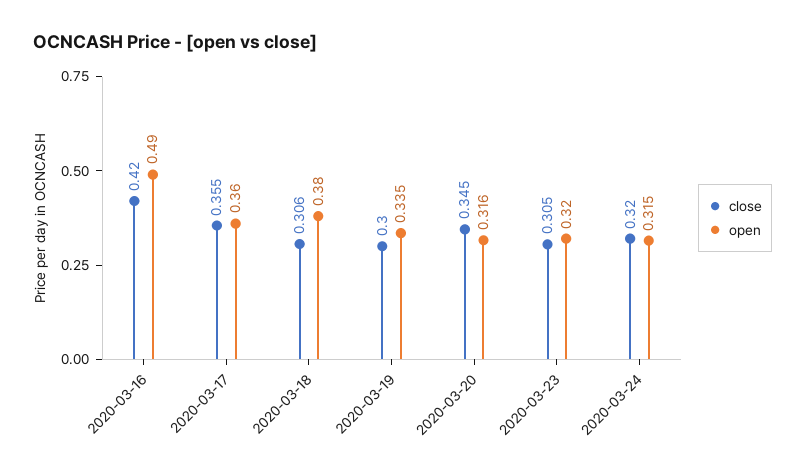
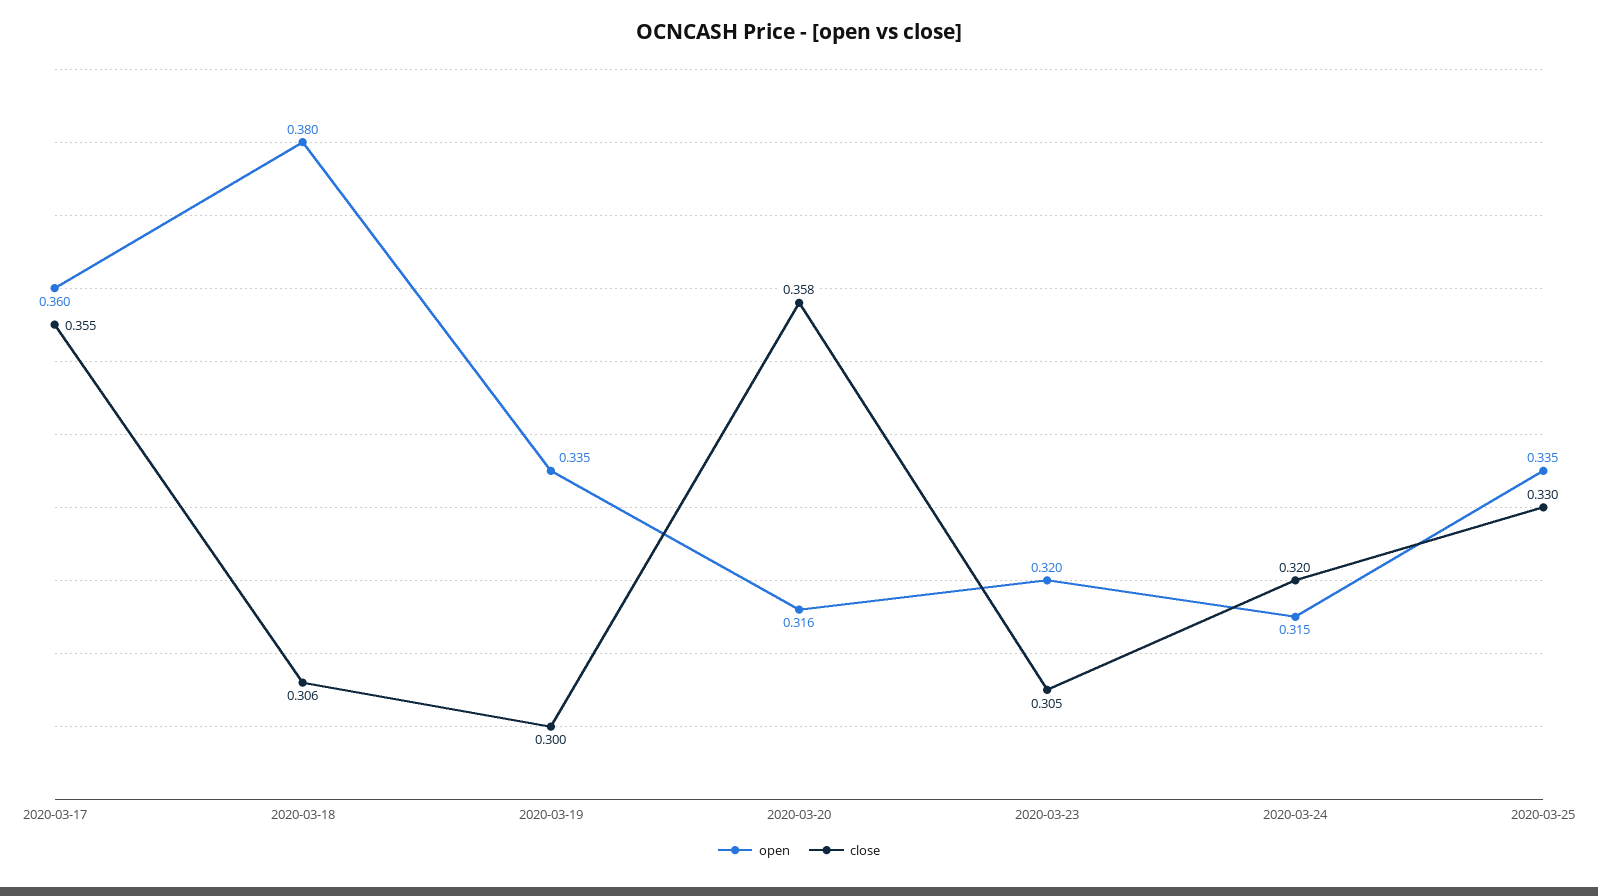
close, 2020-03-16: 0.42 -> none
open, 2020-03-16: 0.49 -> none
close, 2020-03-20: 0.345 -> 0.358
open, 2020-03-25: none -> 0.335
close, 2020-03-25: none -> 0.33

